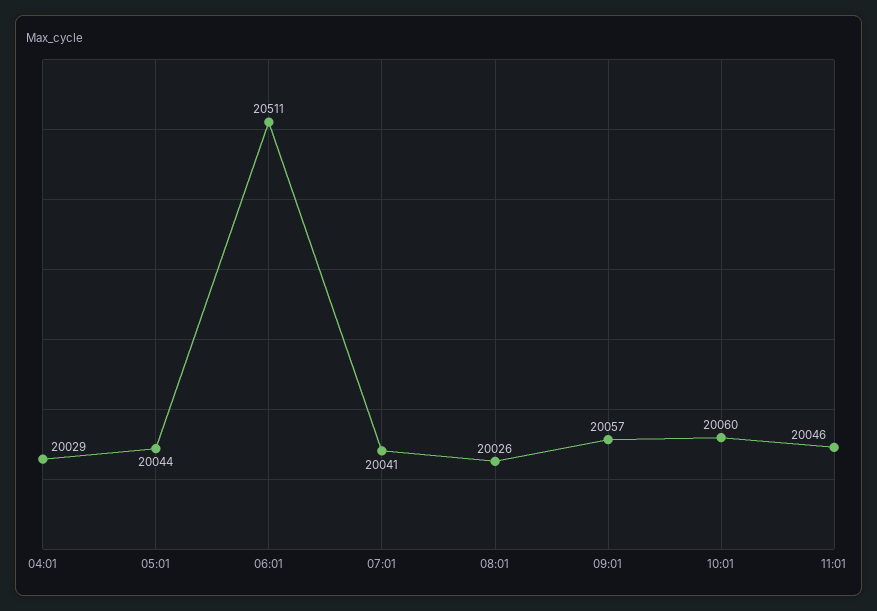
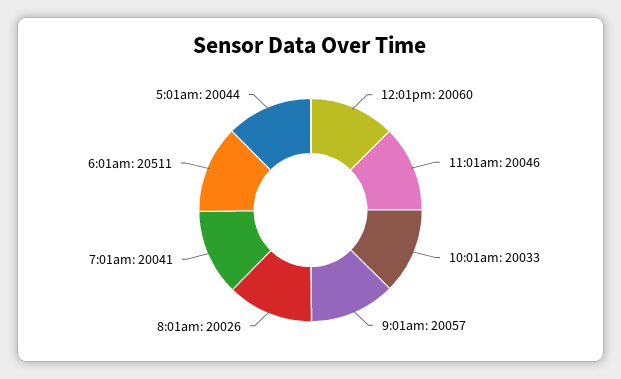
04:01: 20029 -> none
10:01: 20060 -> 20033
12:01pm: none -> 20060

